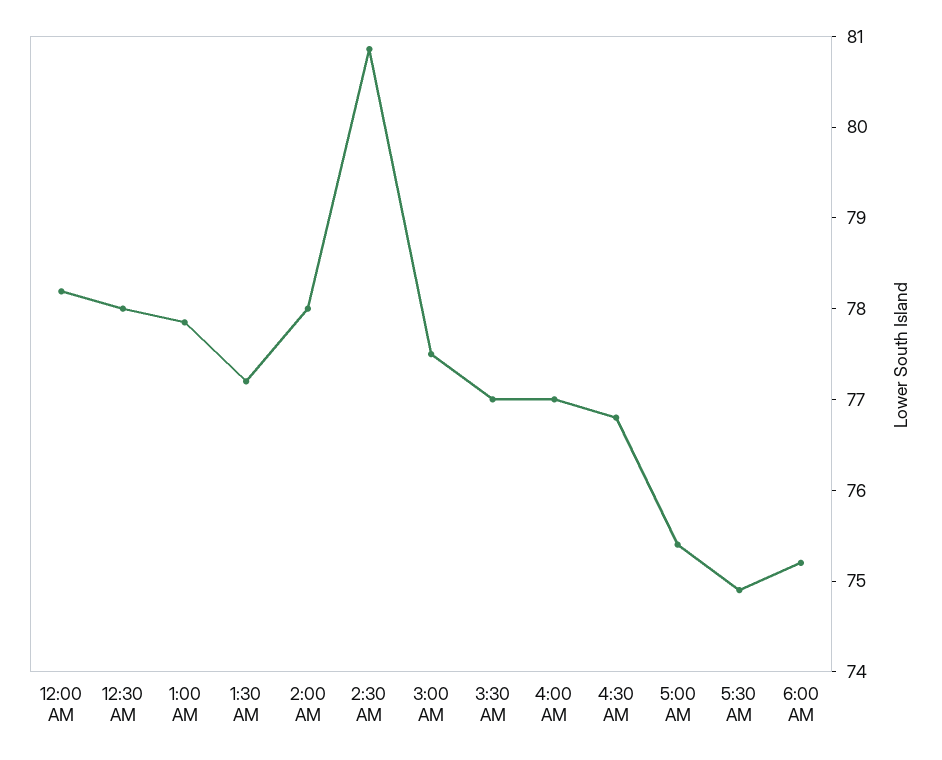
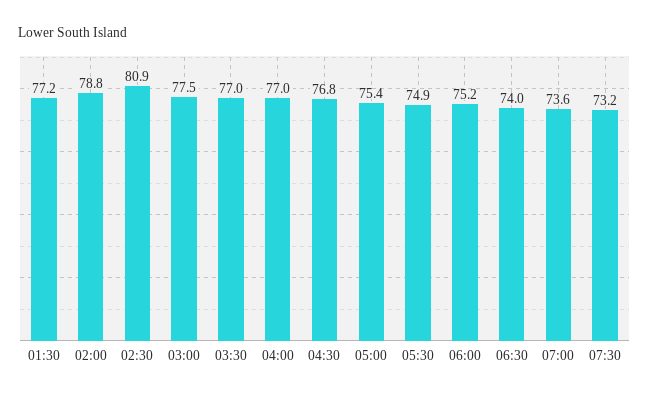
12:00 AM: 78.2 -> none
12:30 AM: 78 -> none
1:00 AM: 77.8 -> none
2:00 AM: 78 -> 78.8
06:30: none -> 74
07:00: none -> 73.6
07:30: none -> 73.2

